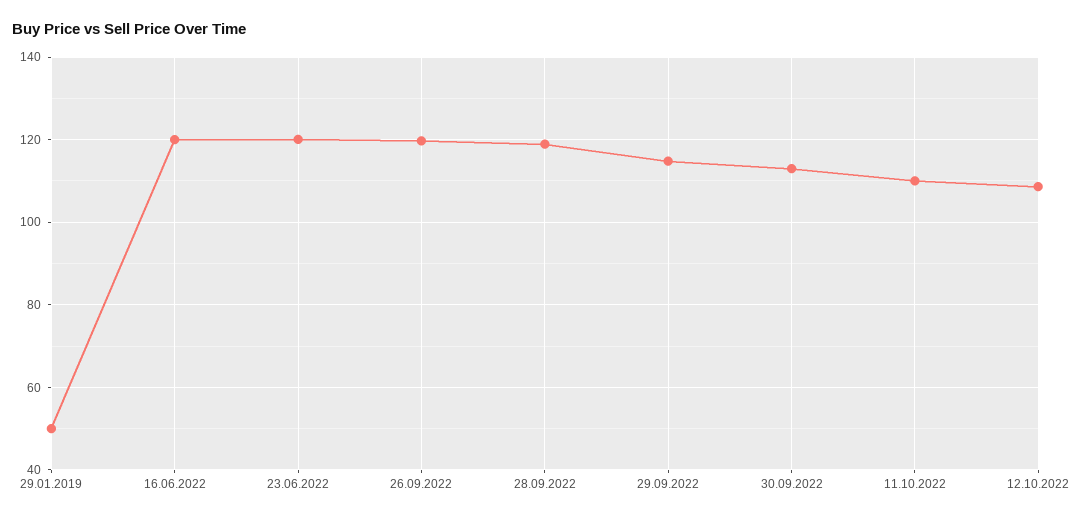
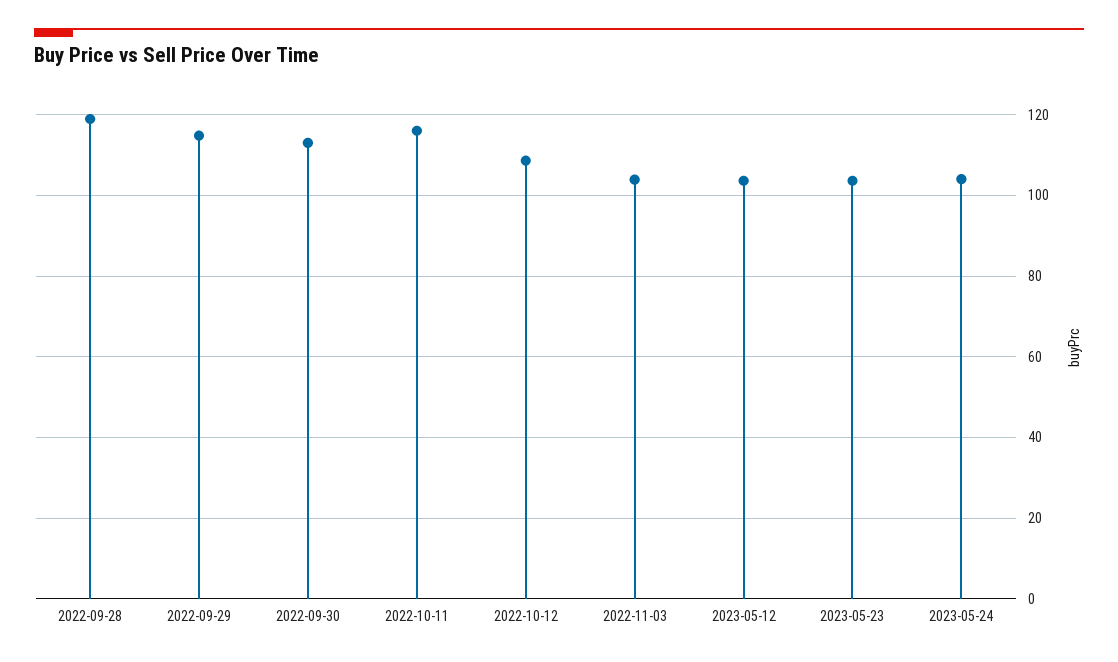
29.01.2019: 50 -> none
16.06.2022: 120 -> none
23.06.2022: 120 -> none
26.09.2022: 120 -> none
11.10.2022: 110 -> 116
2022-11-03: none -> 104
2023-05-12: none -> 104
2023-05-23: none -> 104
2023-05-24: none -> 104

